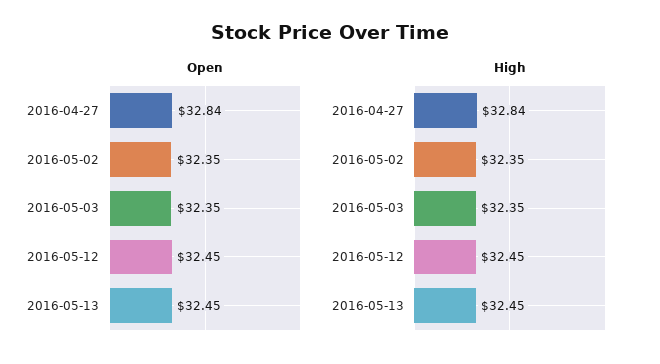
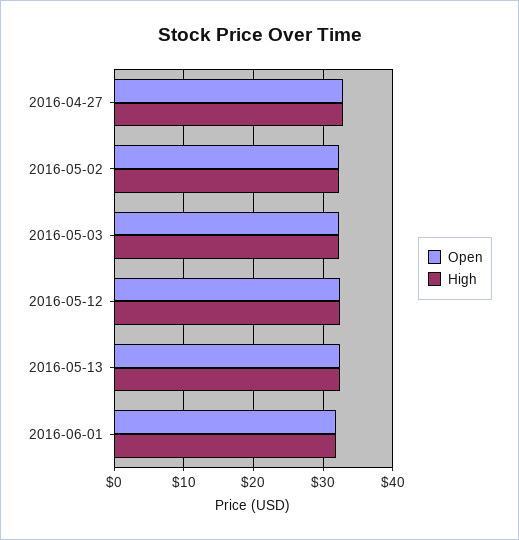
Open, 2016-06-01: none -> 32
High, 2016-06-01: none -> 32

